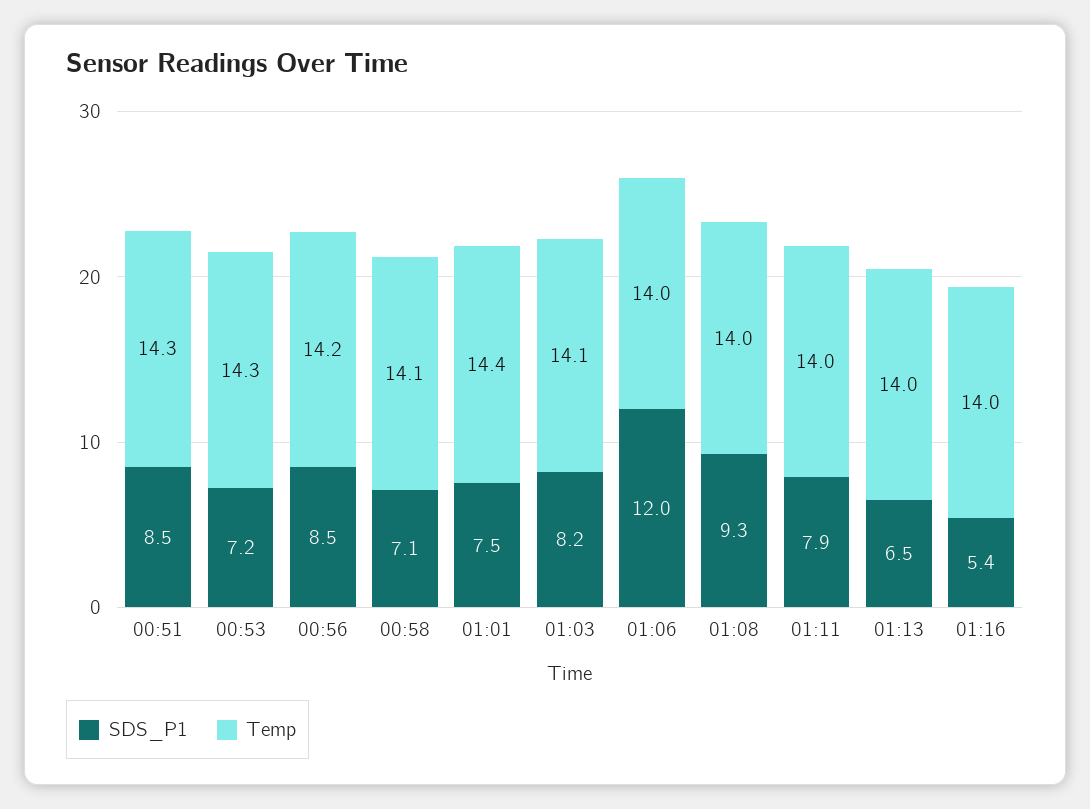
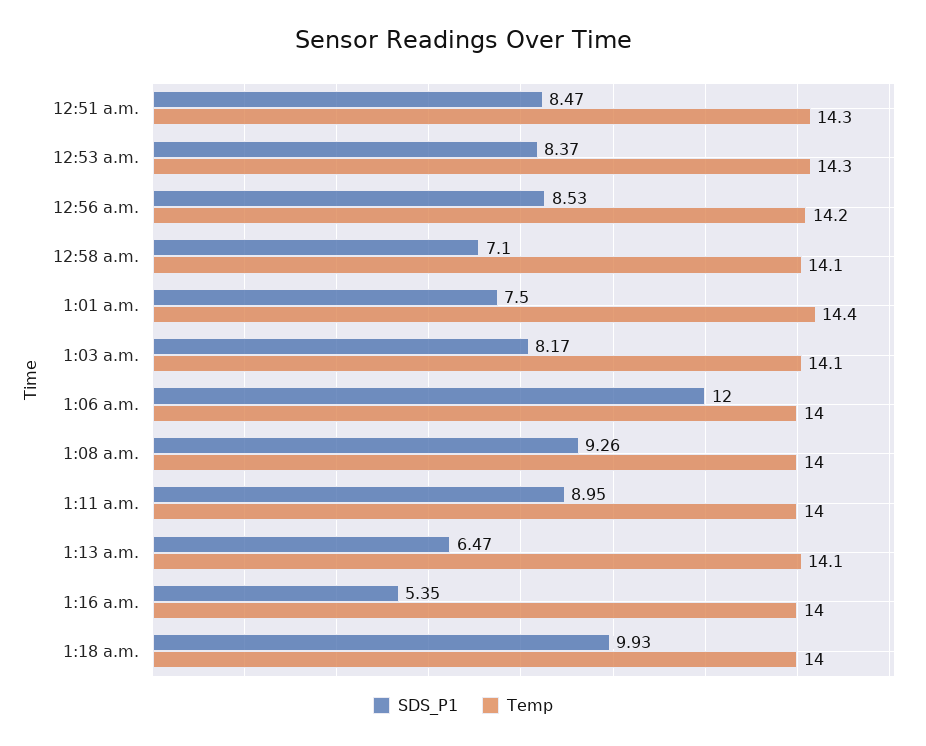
SDS_P1, 00:53: 7.2 -> 8.37
SDS_P1, 01:11: 7.9 -> 8.95
Temp, 01:13: 14 -> 14.1
SDS_P1, 1:18 a.m.: none -> 9.93
Temp, 1:18 a.m.: none -> 14

